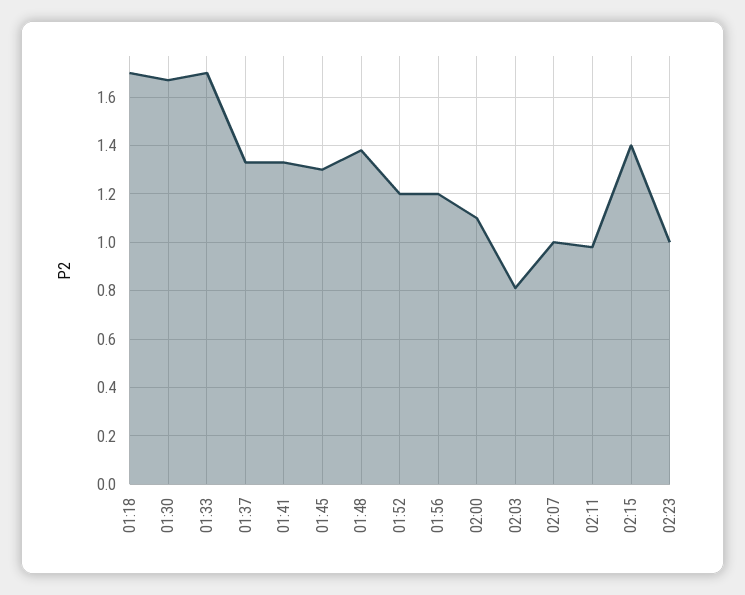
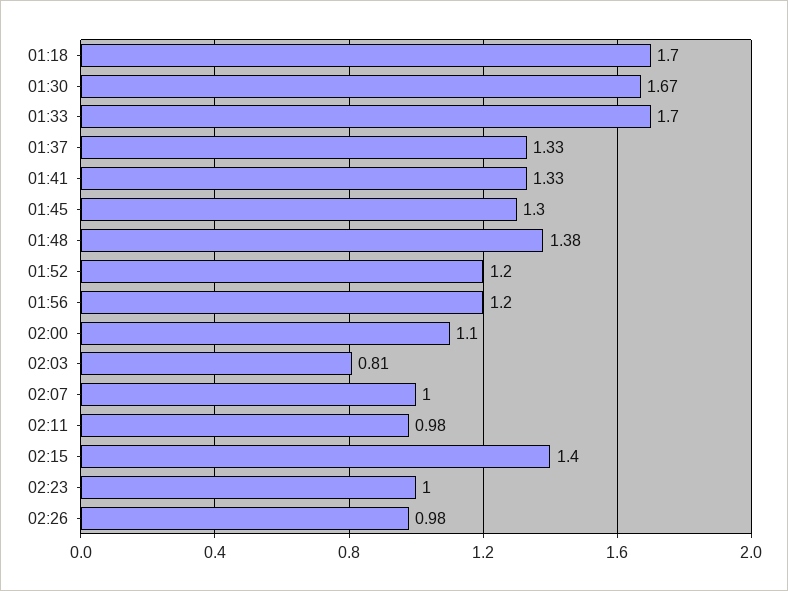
02:26: none -> 0.98

